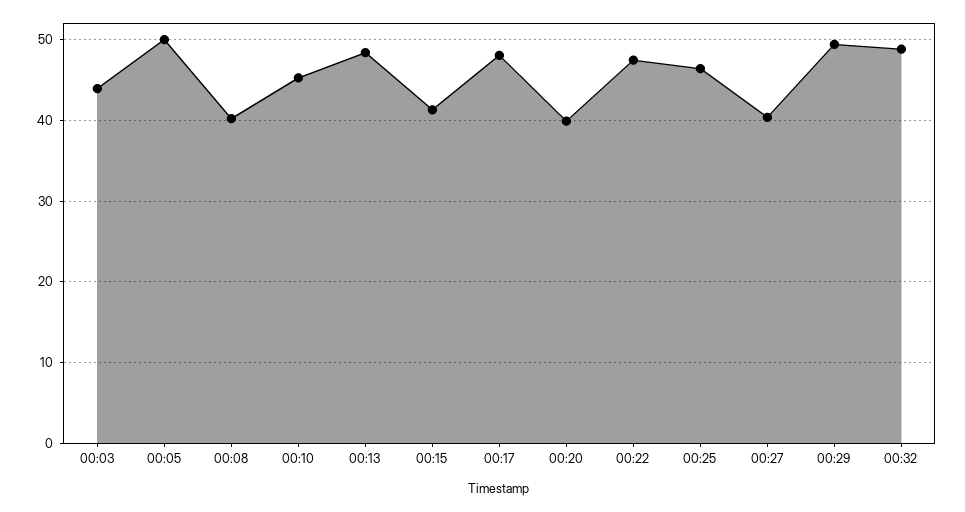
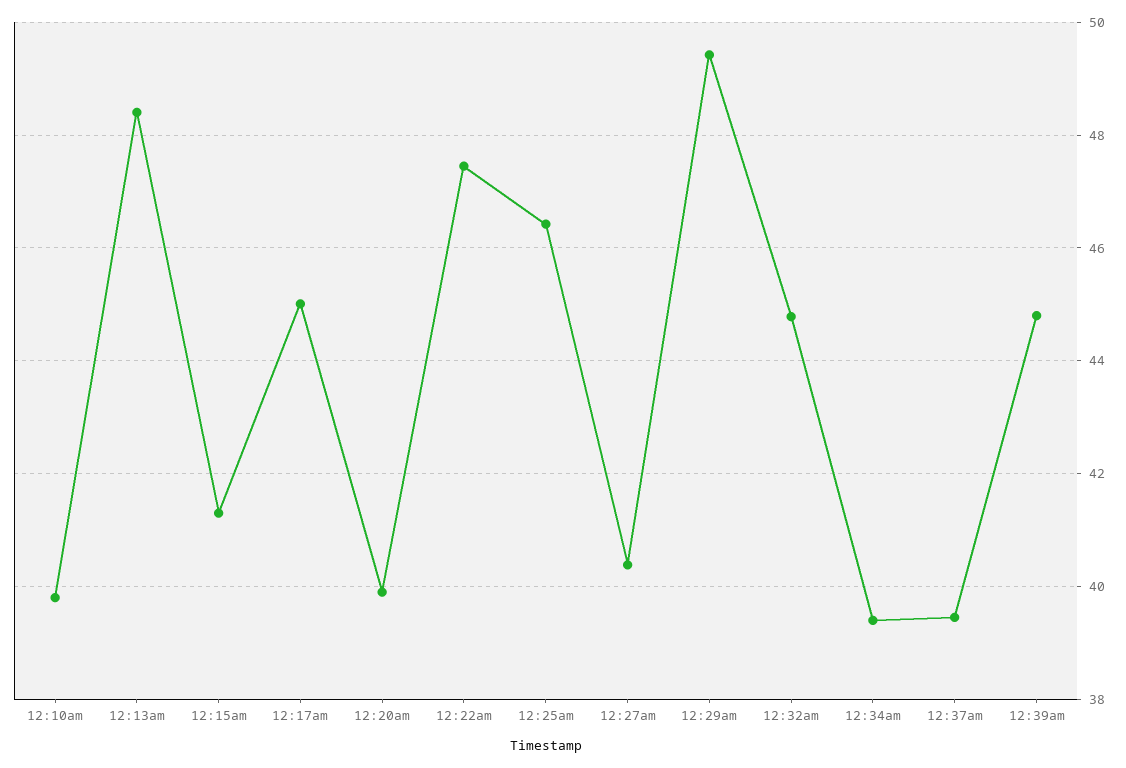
00:03: 44 -> none
00:05: 50 -> none
00:08: 40 -> none
00:10: 45 -> 39.8
00:17: 48 -> 45
00:32: 49 -> 44.8
12:34am: none -> 39.4
12:37am: none -> 39.4
12:39am: none -> 44.8

